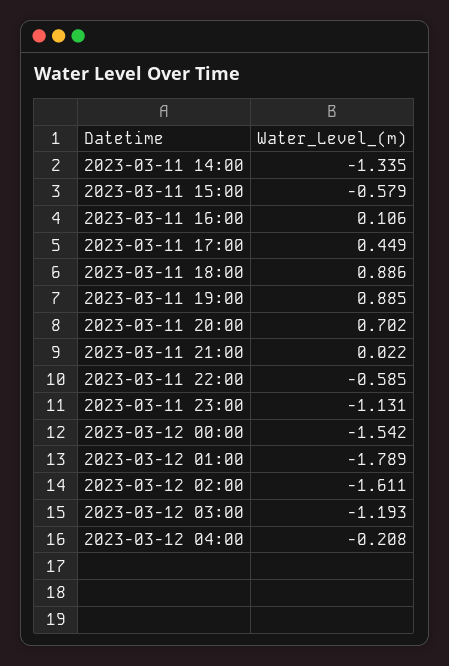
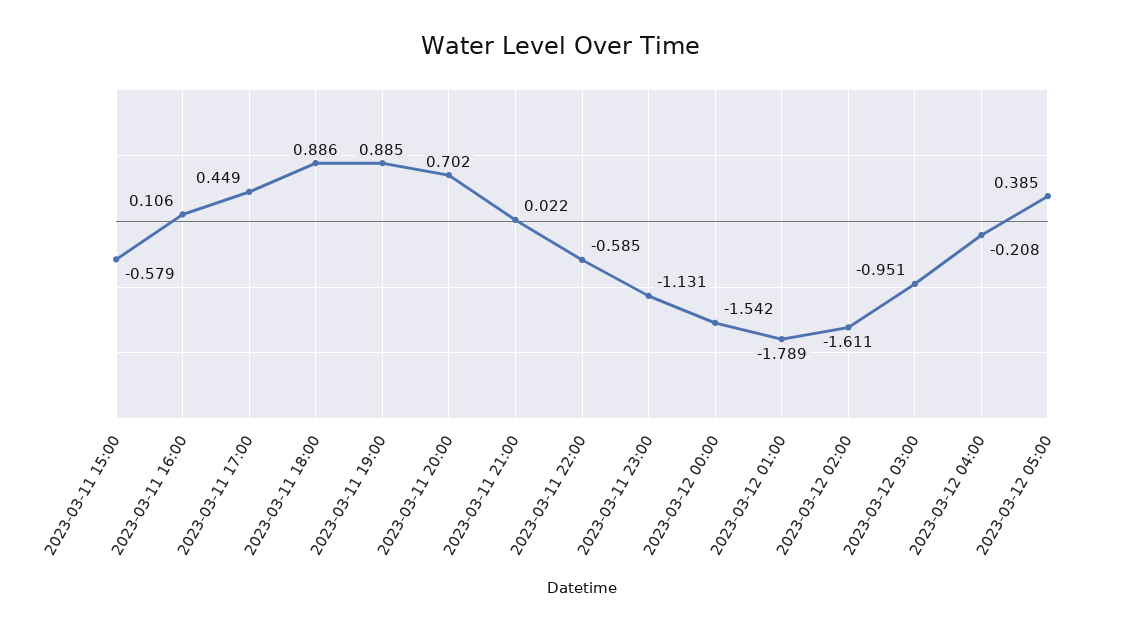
2023-03-11 14:00: -1.335 -> none
2023-03-12 03:00: -1.193 -> -0.951
2023-03-12 05:00: none -> 0.385

